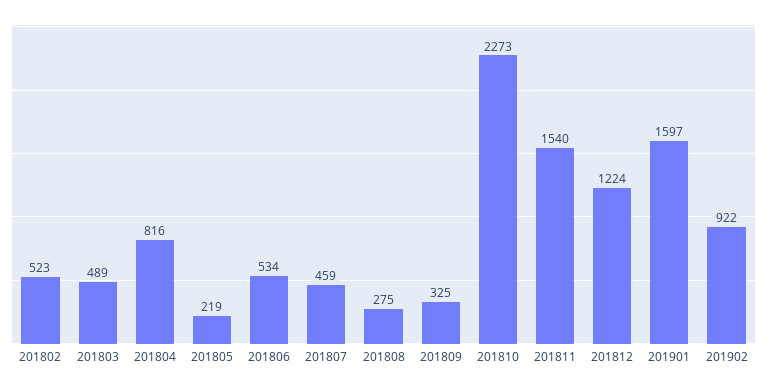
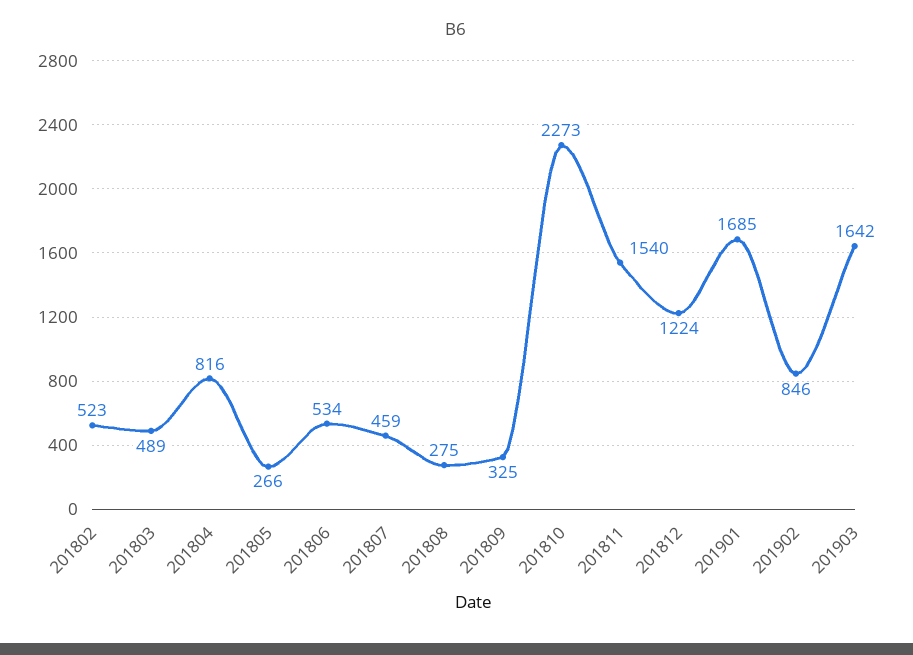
201805: 219 -> 266
201901: 1597 -> 1685
201902: 922 -> 846
201903: none -> 1642

